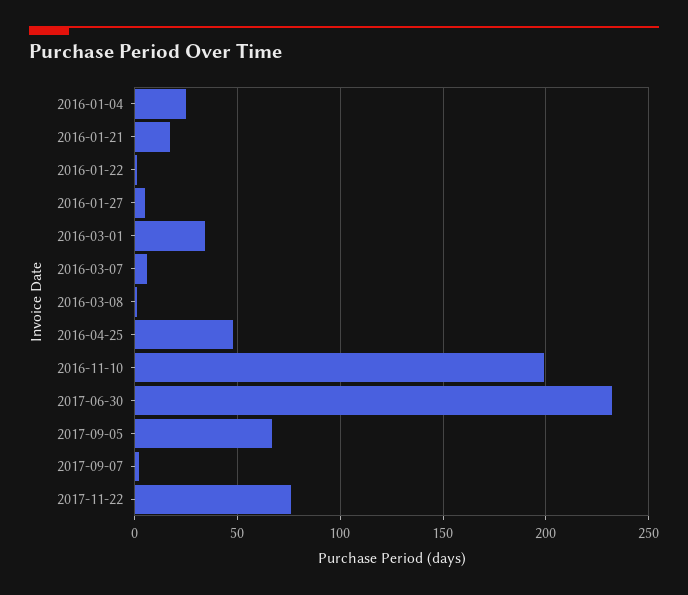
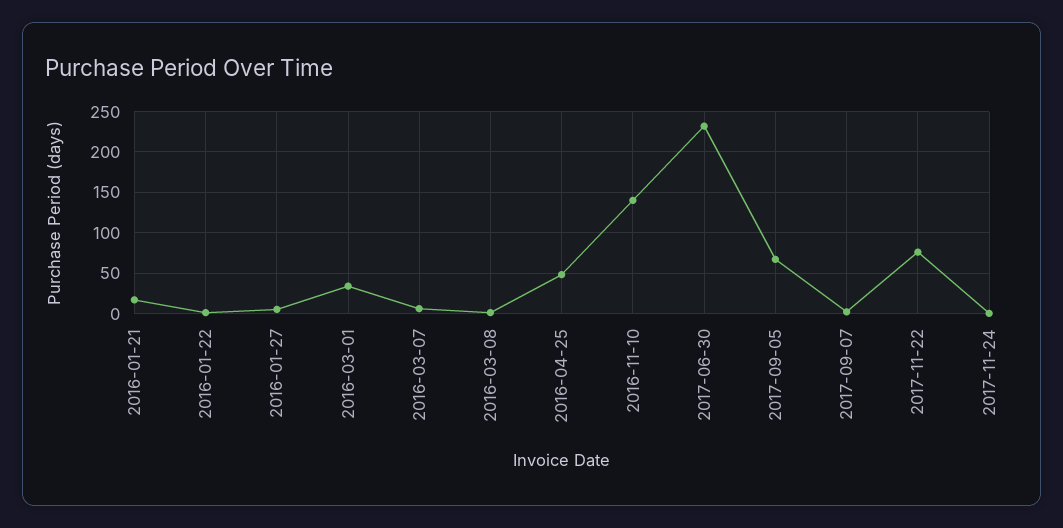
2016-01-04: 25 -> none
2016-11-10: 200 -> 140
2017-11-24: none -> 0

